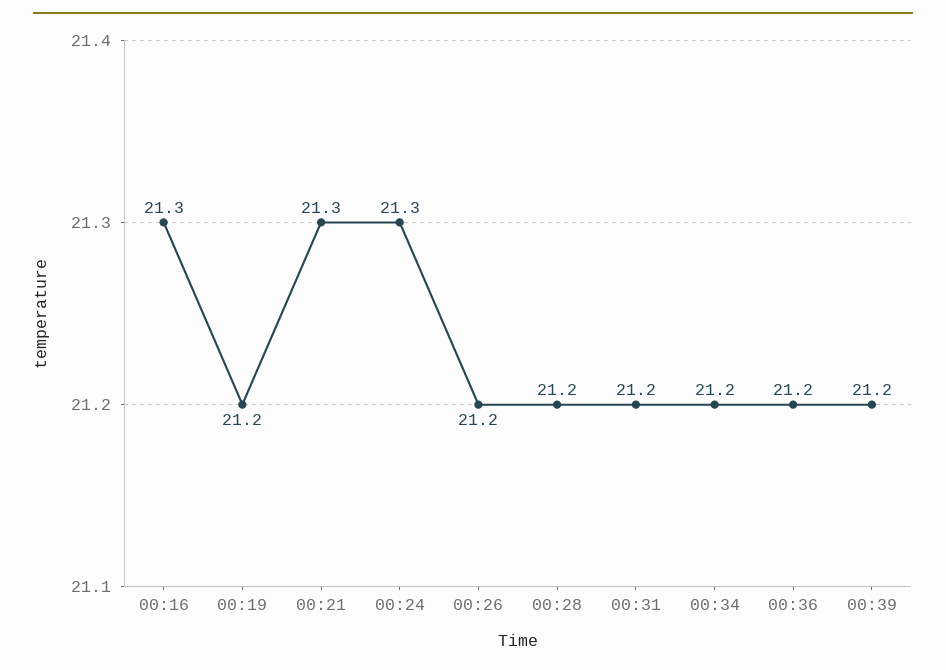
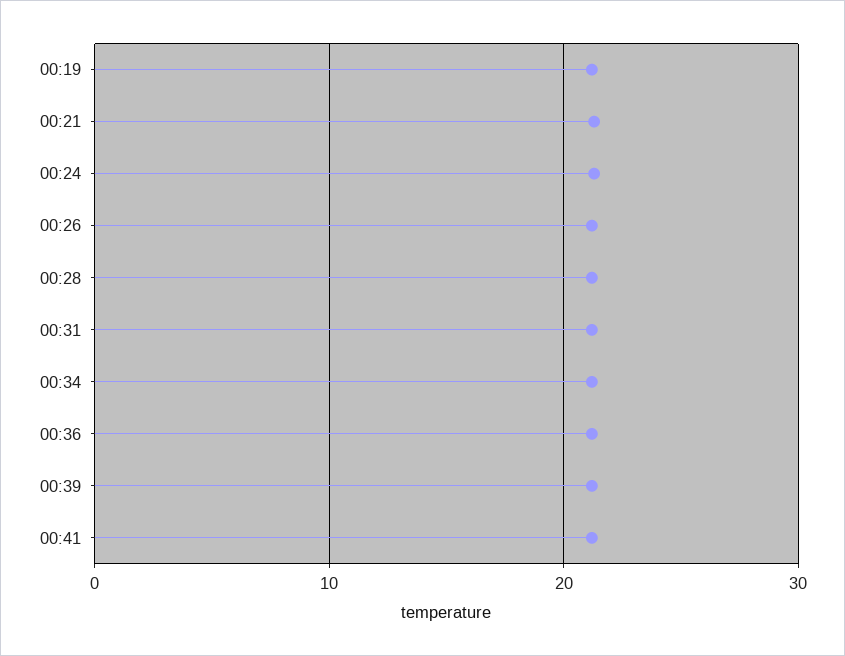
00:16: 21.3 -> none
00:41: none -> 21

